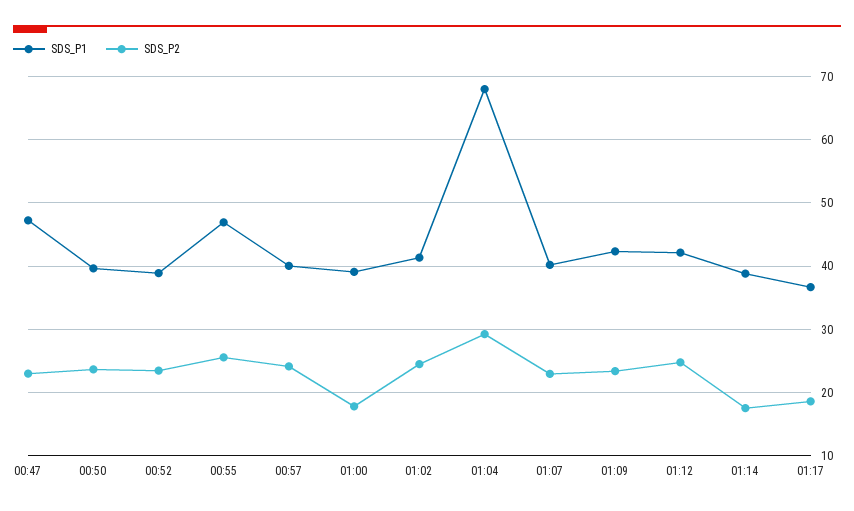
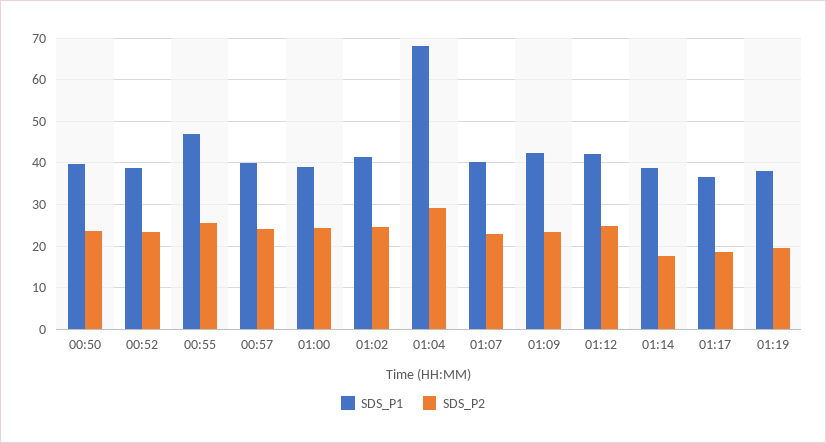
SDS_P1, 00:47: 47 -> none
SDS_P2, 00:47: 23 -> none
SDS_P2, 01:00: 18 -> 24
SDS_P1, 01:19: none -> 38
SDS_P2, 01:19: none -> 20

